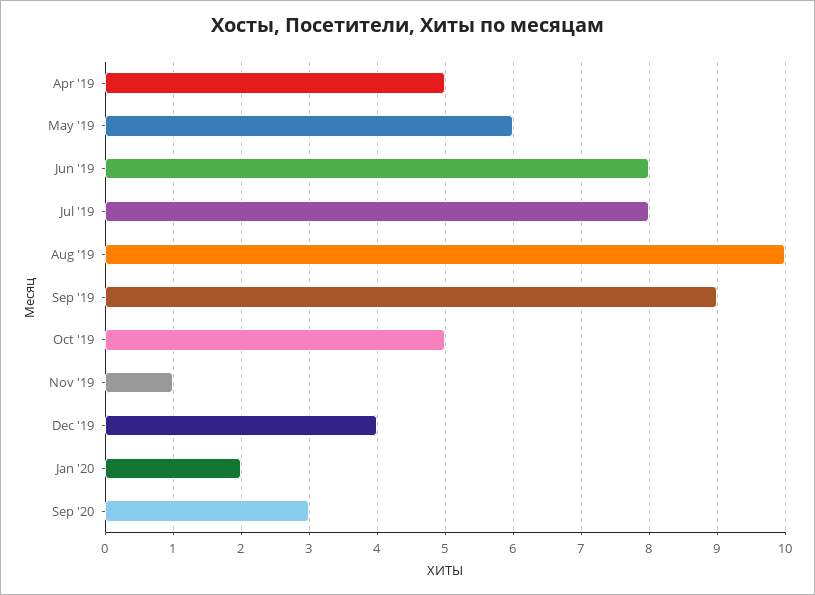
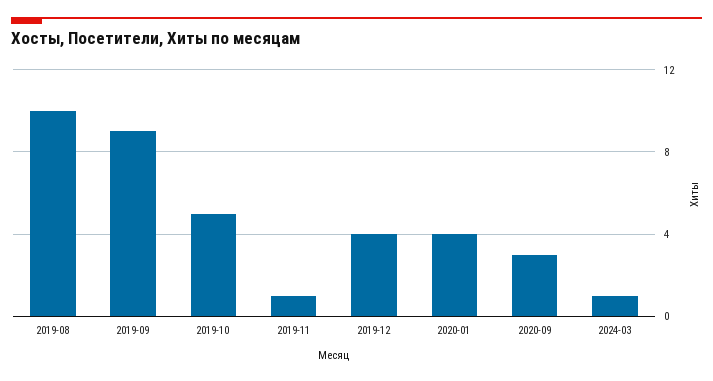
Apr '19: 5 -> none
May '19: 6 -> none
Jun '19: 8 -> none
Jul '19: 8 -> none
Jan '20: 2 -> 4
2024-03: none -> 1

